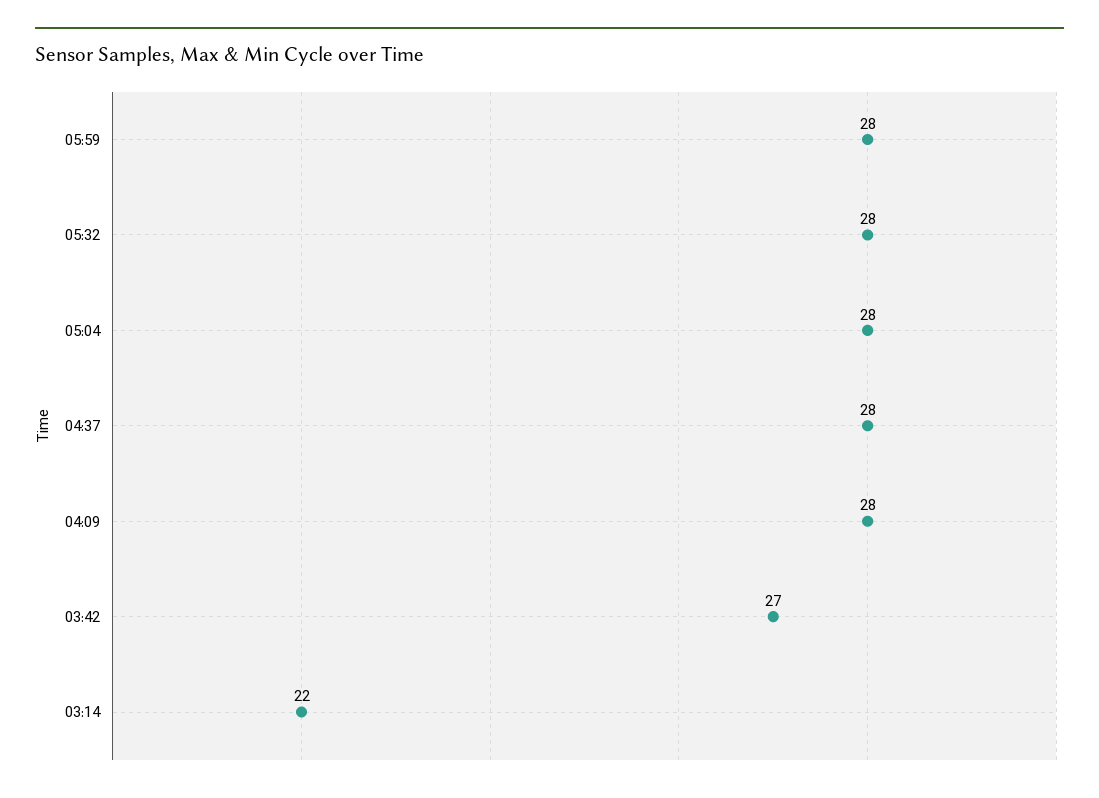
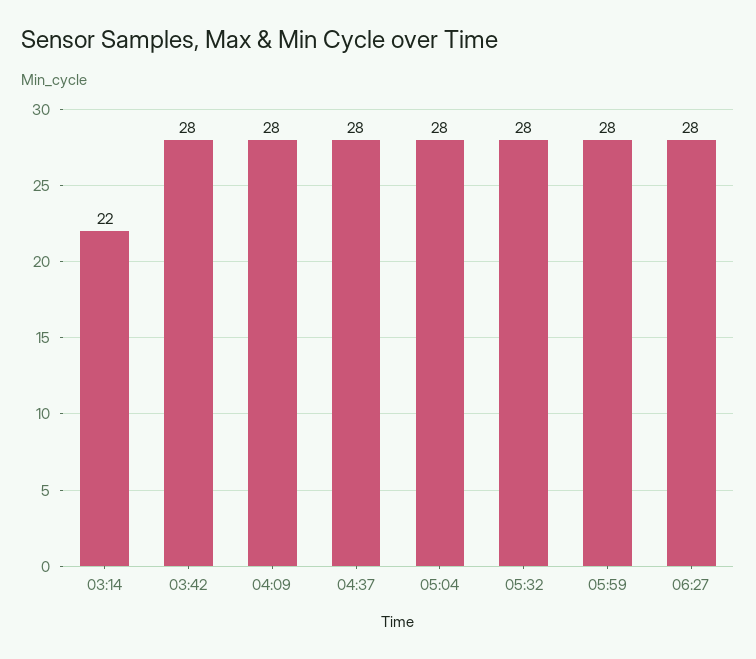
03:42: 27 -> 28
06:27: none -> 28

